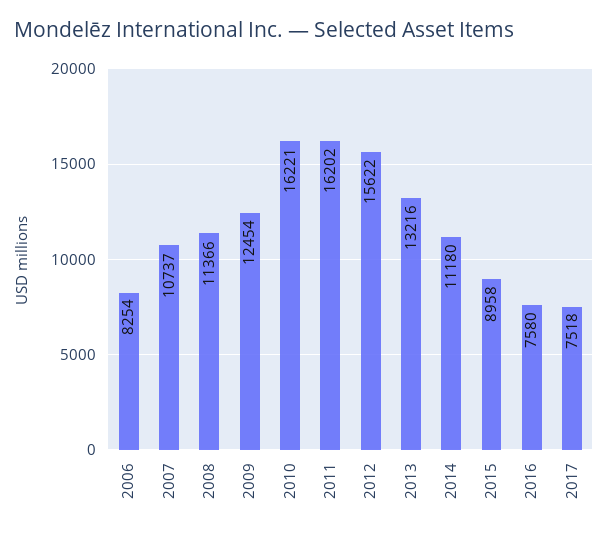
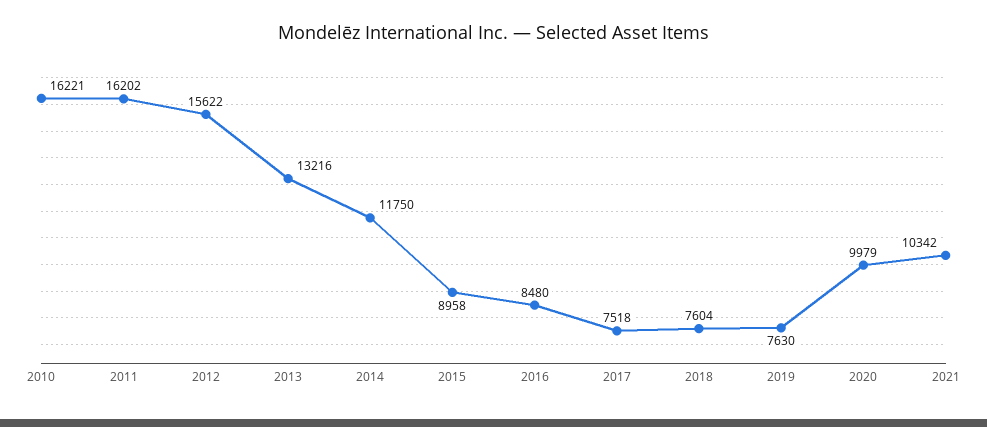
2006: 8254 -> none
2007: 10737 -> none
2008: 11366 -> none
2009: 12454 -> none
2014: 11180 -> 11750
2016: 7580 -> 8480
2018: none -> 7604
2019: none -> 7630
2020: none -> 9979
2021: none -> 10342

